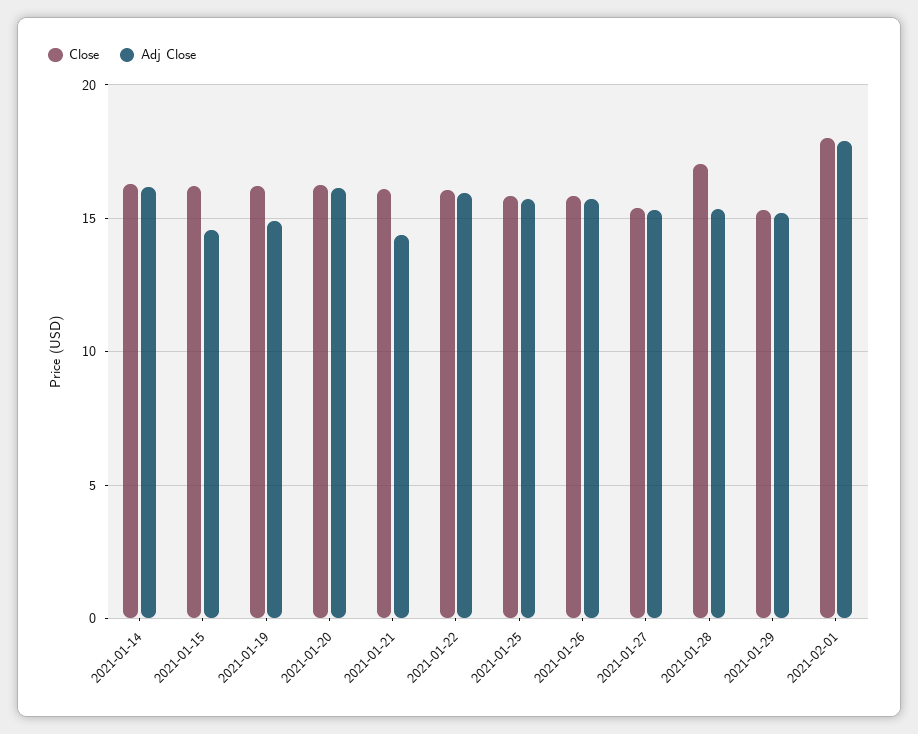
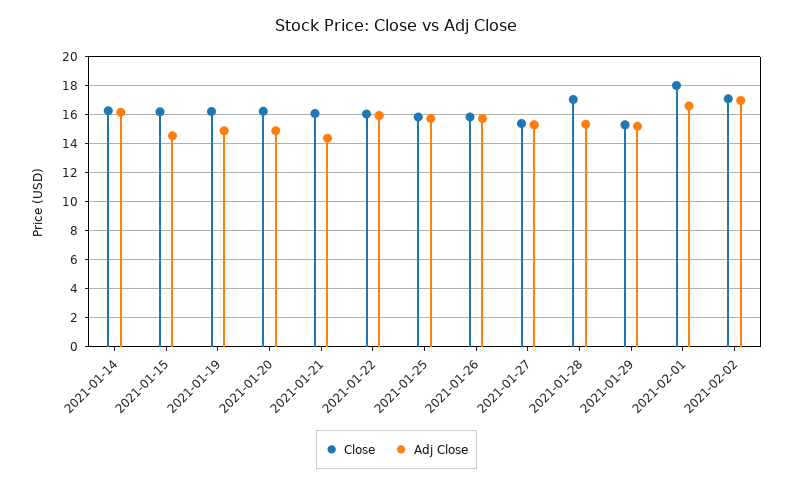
Adj Close, 2021-01-20: 16 -> 15
Adj Close, 2021-02-01: 18 -> 16.5
Close, 2021-02-02: none -> 17
Adj Close, 2021-02-02: none -> 17

